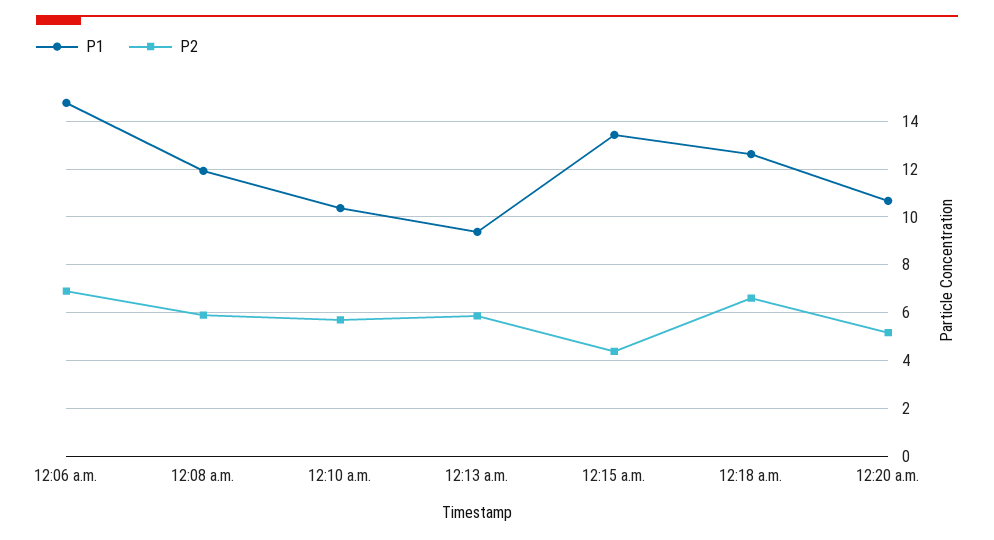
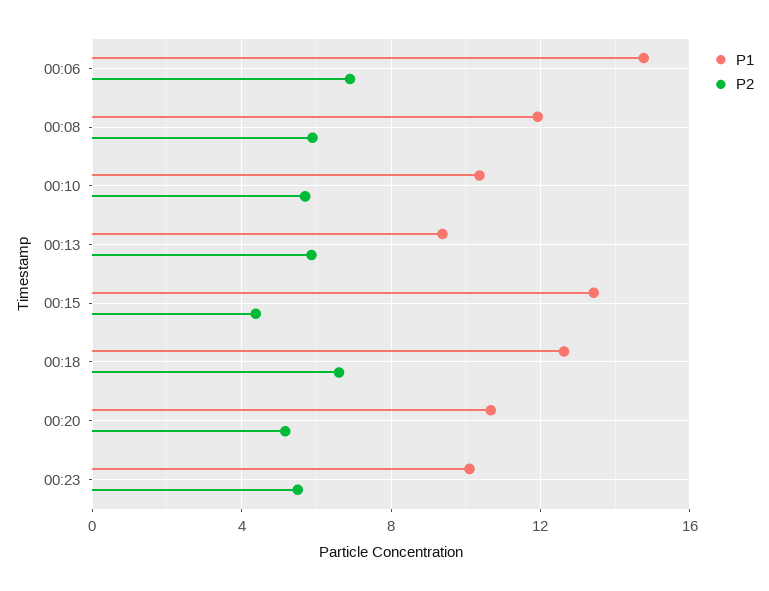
P1, 00:23: none -> 10
P2, 00:23: none -> 5.5

